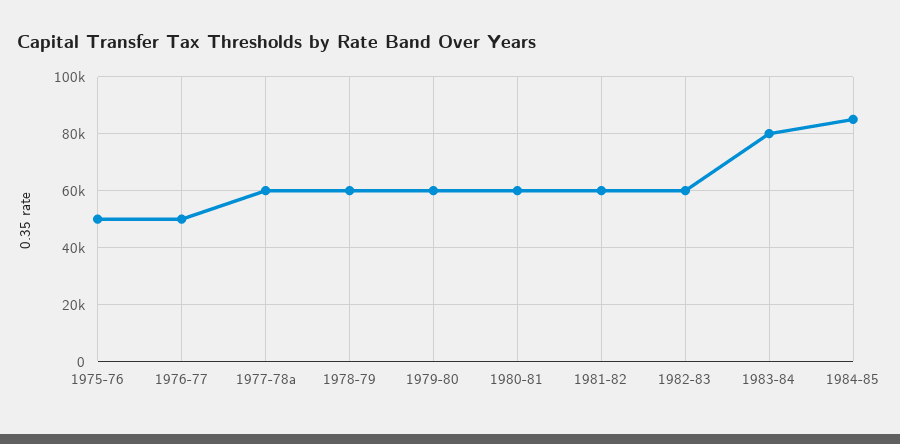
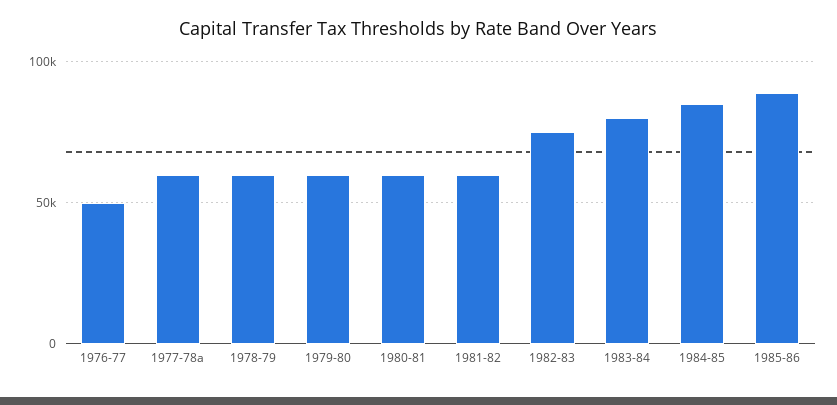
1975-76: 50000 -> none
1982-83: 60000 -> 75000
1985-86: none -> 90000

